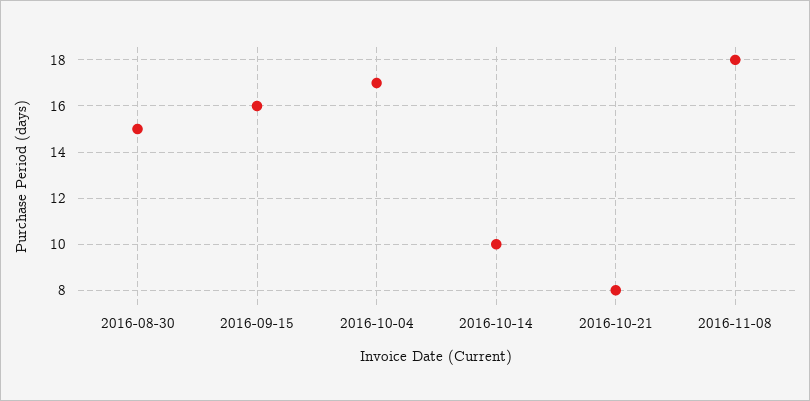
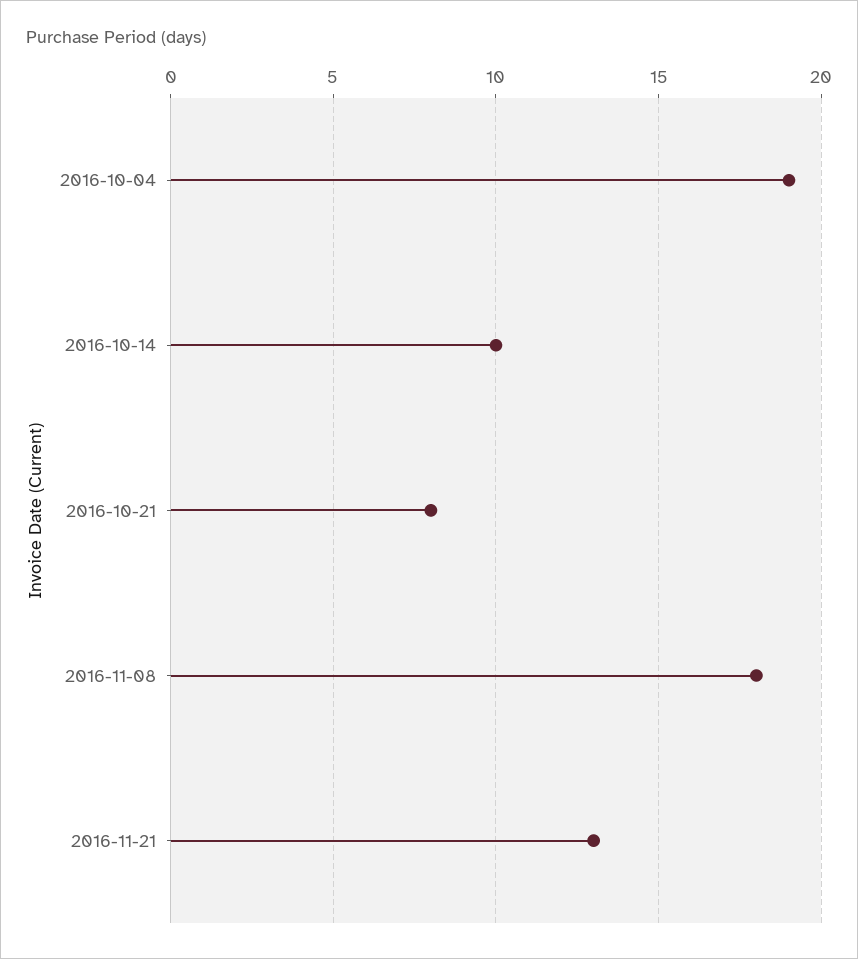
2016-08-30: 15 -> none
2016-09-15: 16 -> none
2016-10-04: 17 -> 19
2016-11-21: none -> 13

